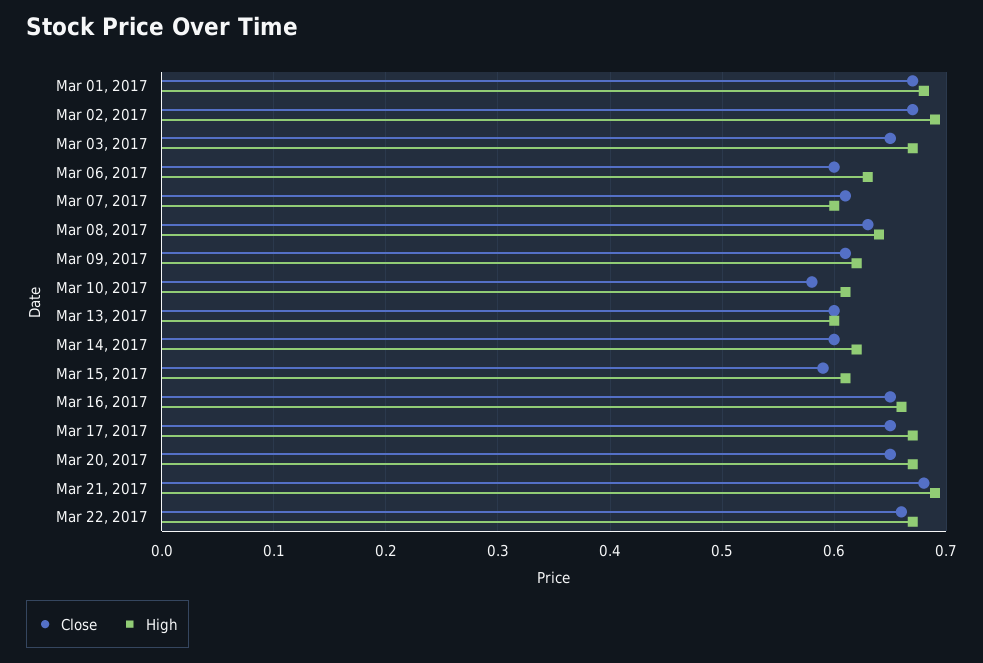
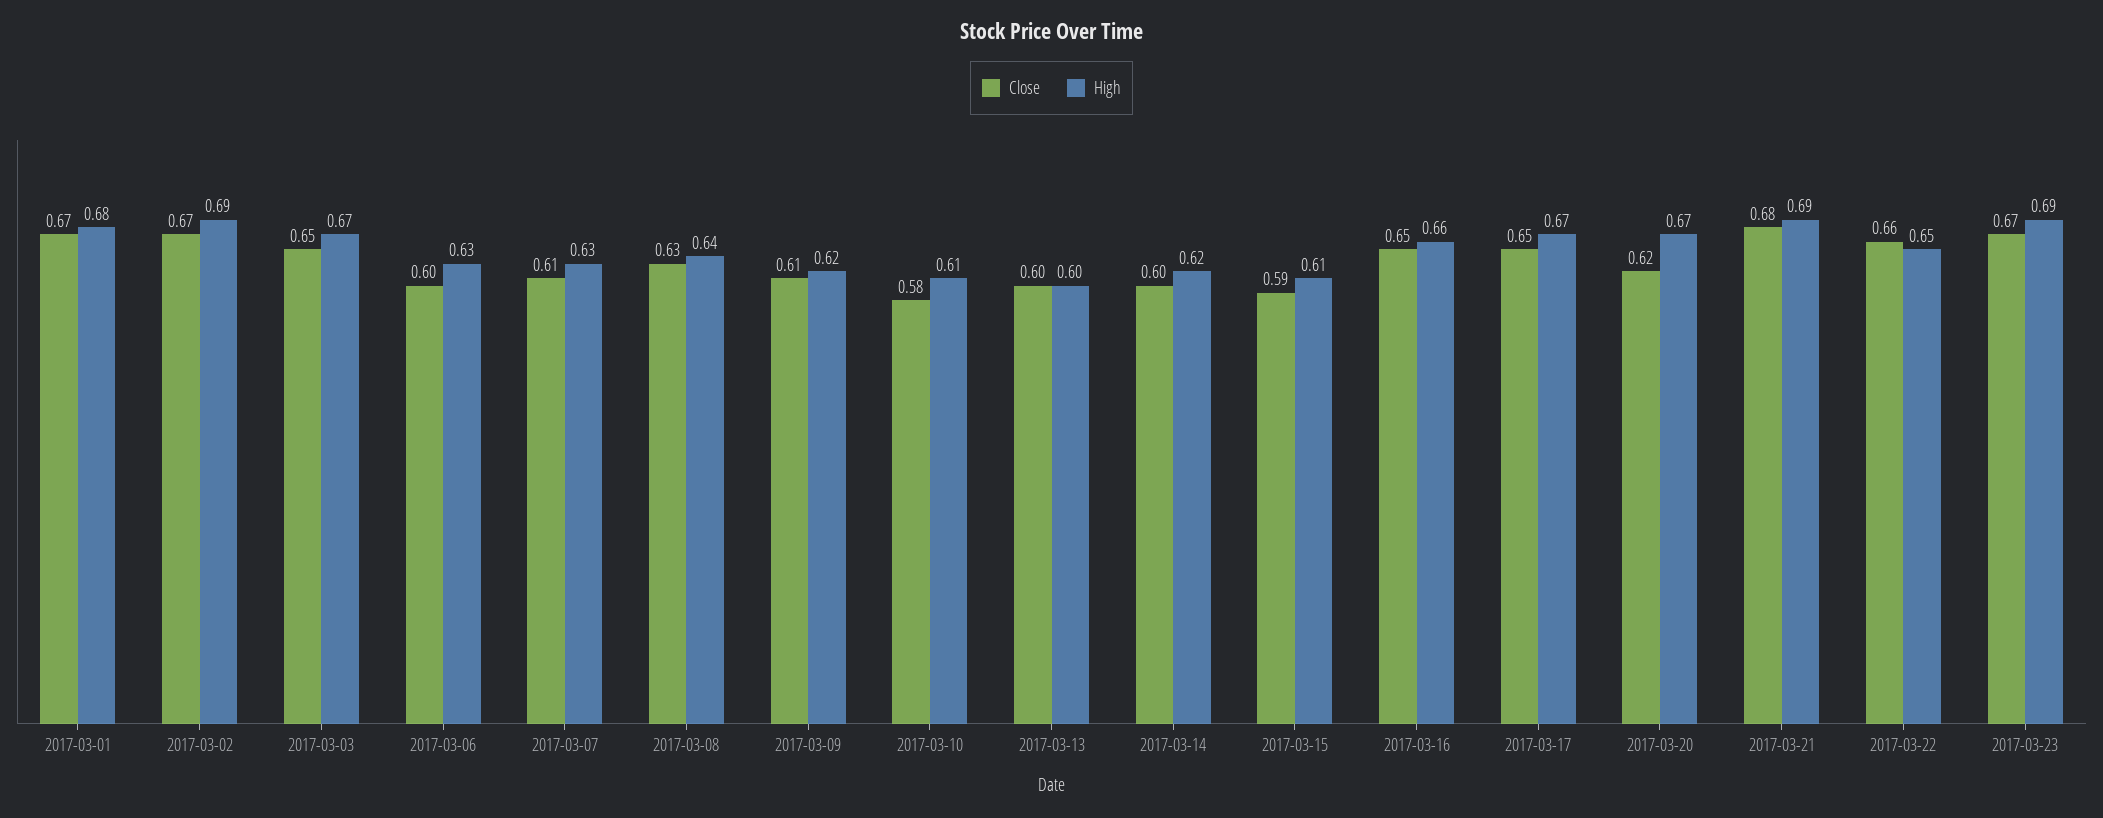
High, Mar 07, 2017: 0.6 -> 0.63
Close, Mar 20, 2017: 0.65 -> 0.62
High, Mar 22, 2017: 0.67 -> 0.65
Close, 2017-03-23: none -> 0.67
High, 2017-03-23: none -> 0.69

